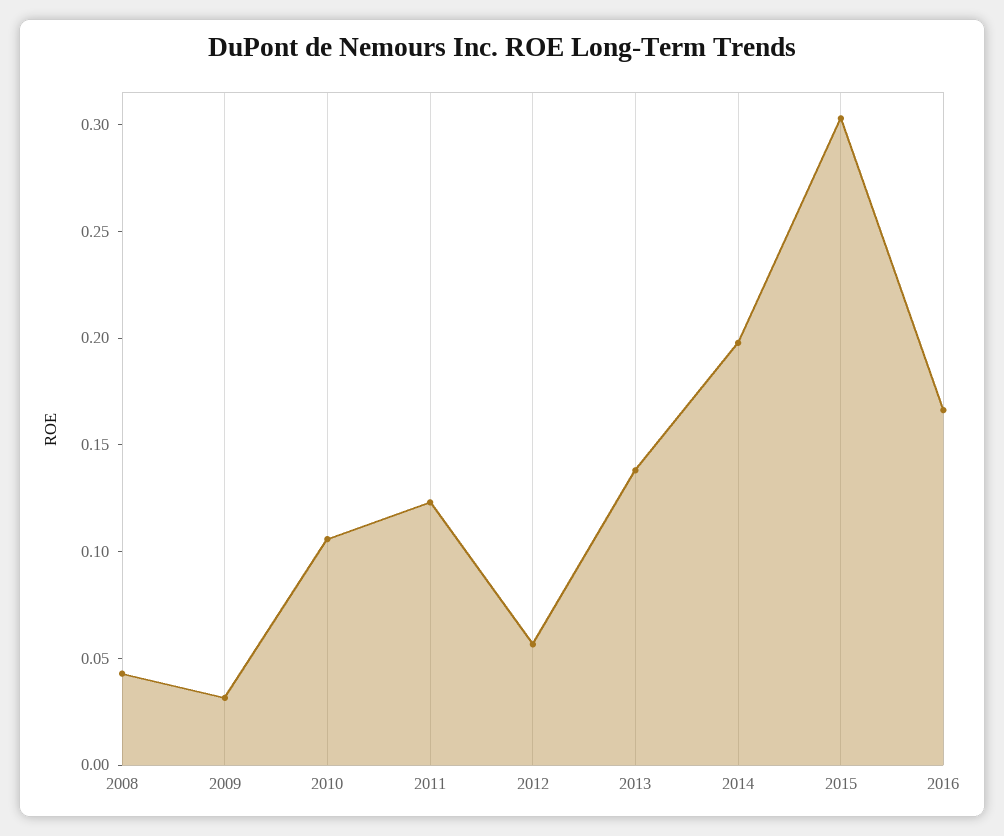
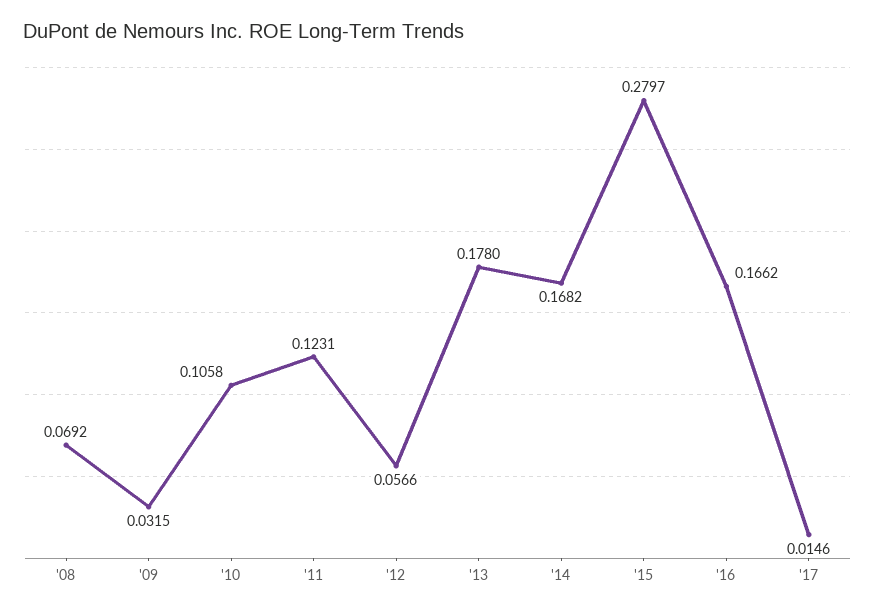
2008: 0.04 -> 0.0692
2013: 0.14 -> 0.178
2014: 0.2 -> 0.1682
2015: 0.3 -> 0.2797
'17: none -> 0.0146

